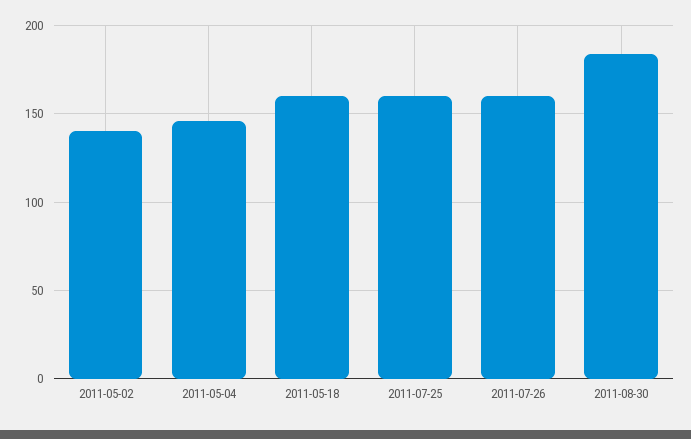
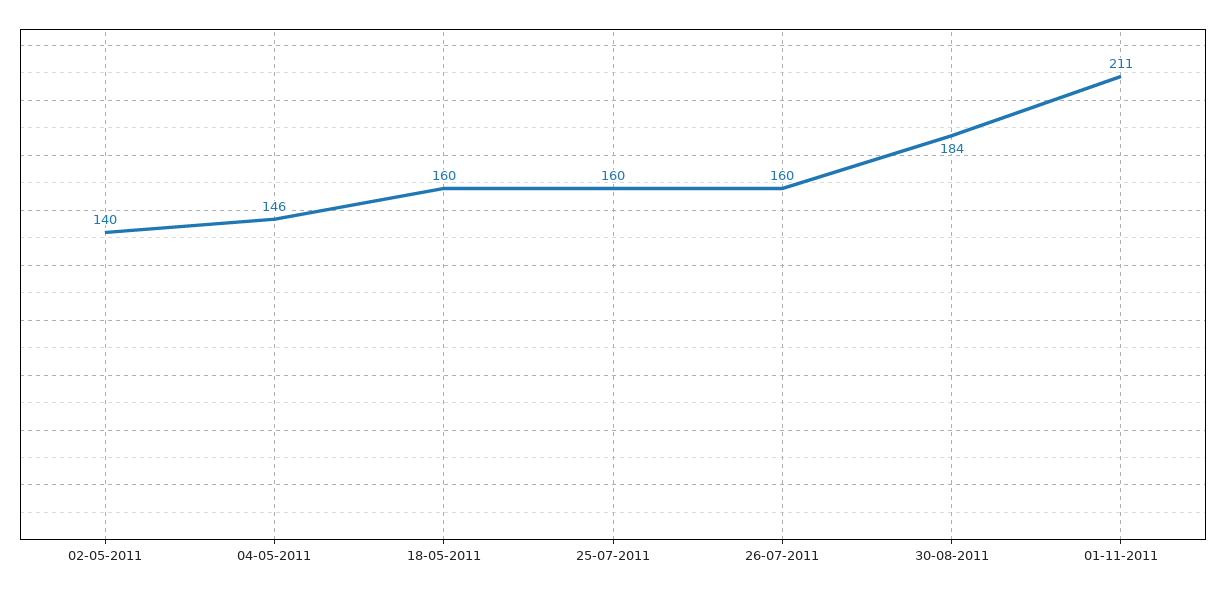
01-11-2011: none -> 211

